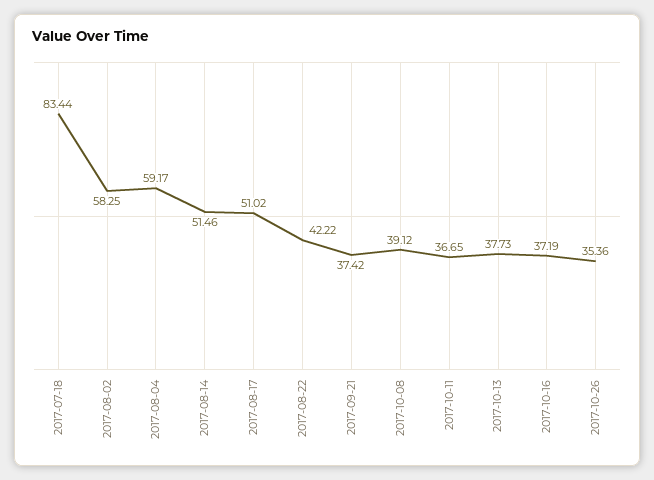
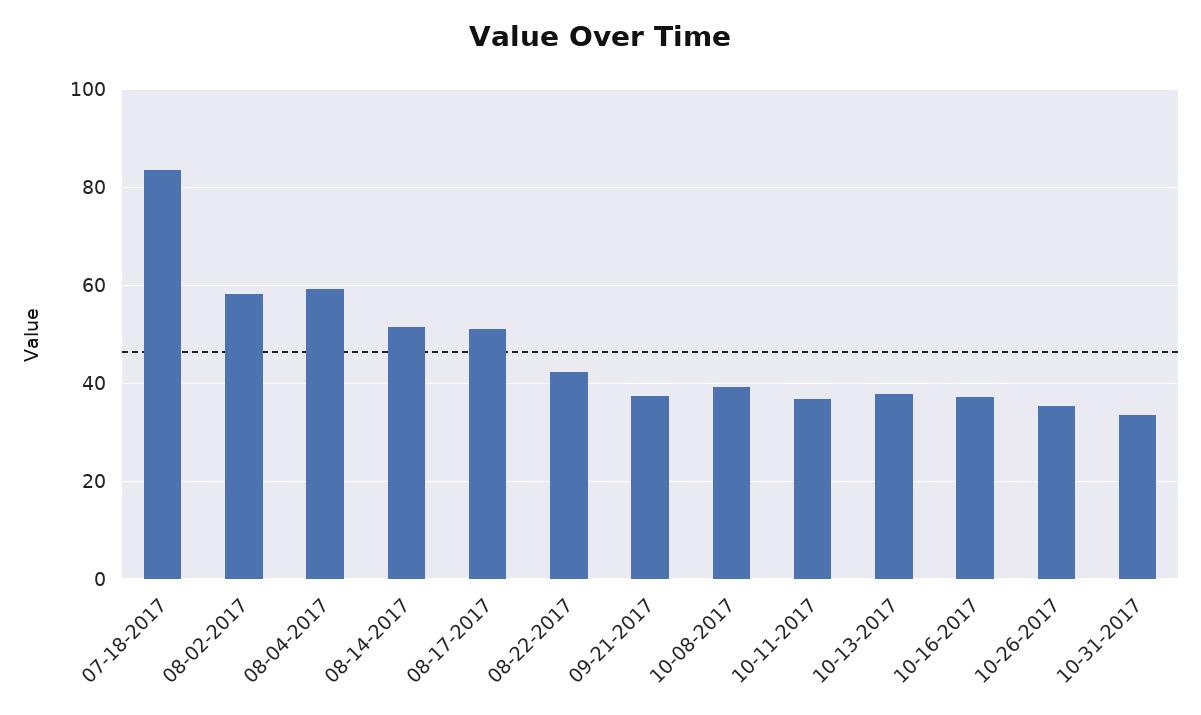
10-31-2017: none -> 34

